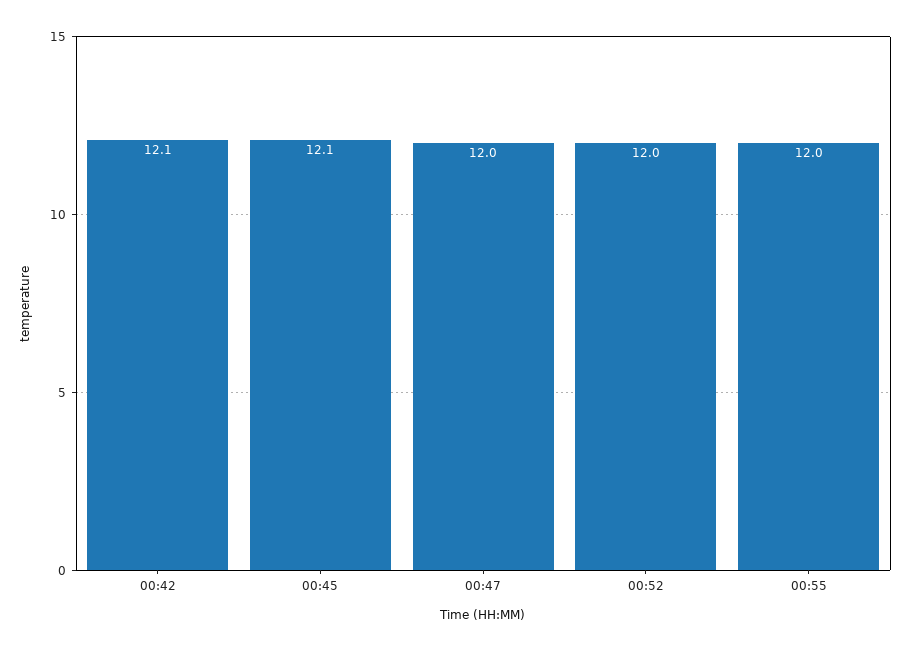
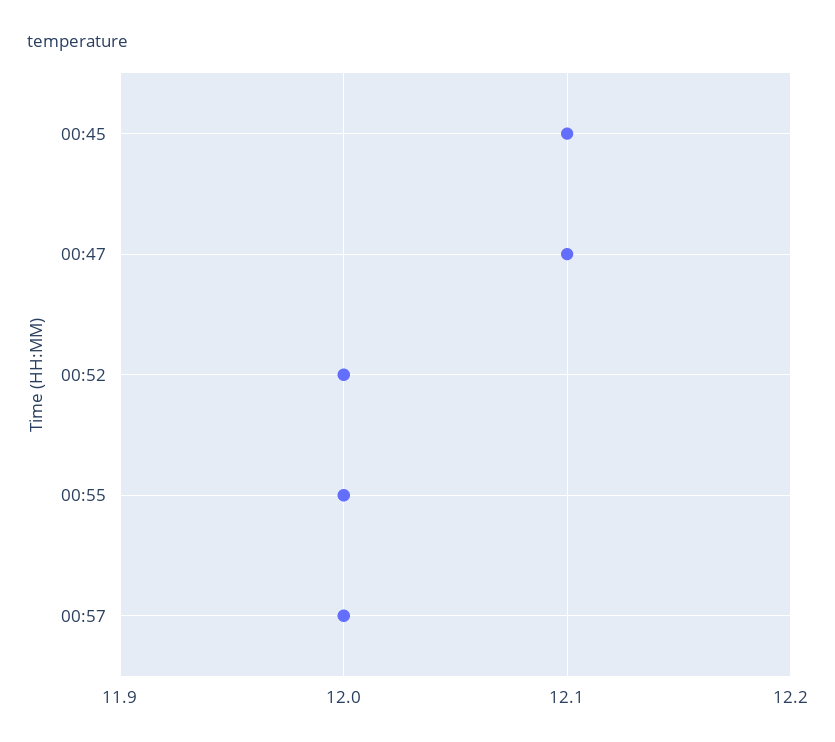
00:42: 12.1 -> none
00:47: 12 -> 12.1
00:57: none -> 12

